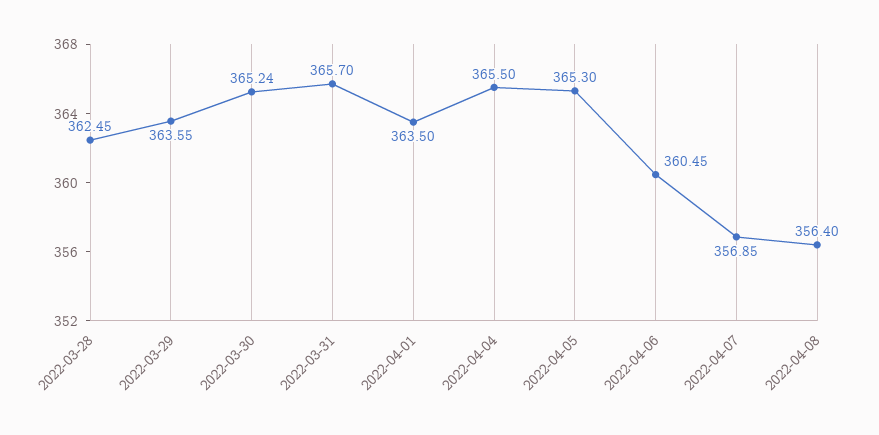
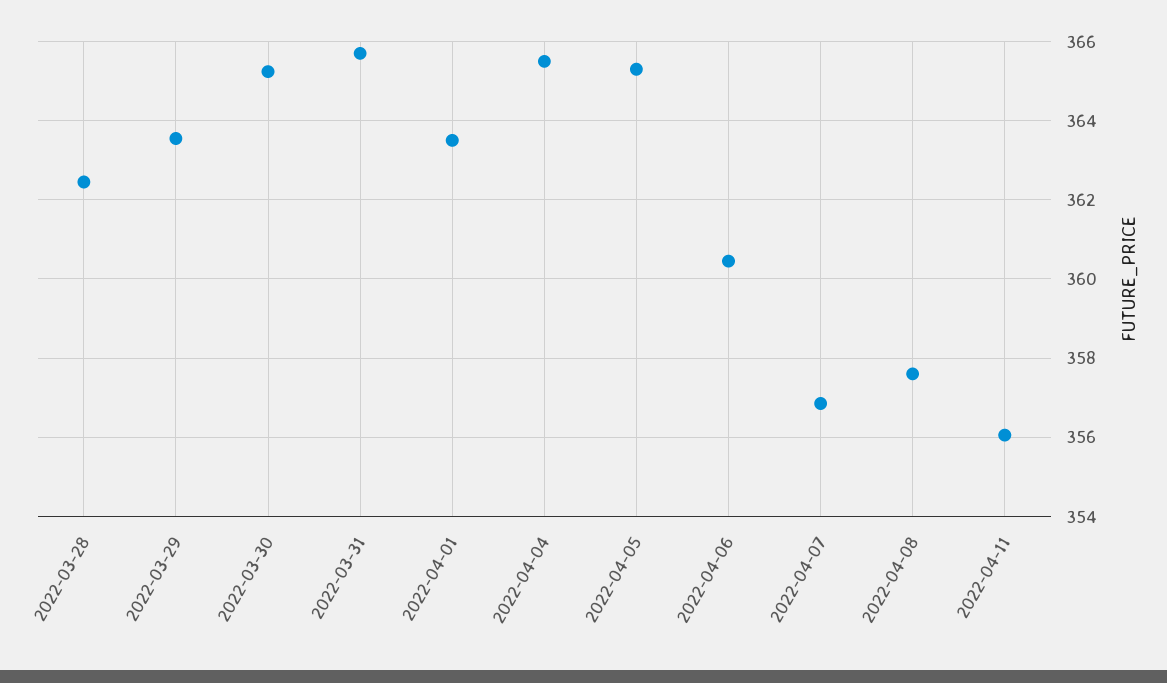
2022-04-08: 356.4 -> 357.6
2022-04-11: none -> 356

